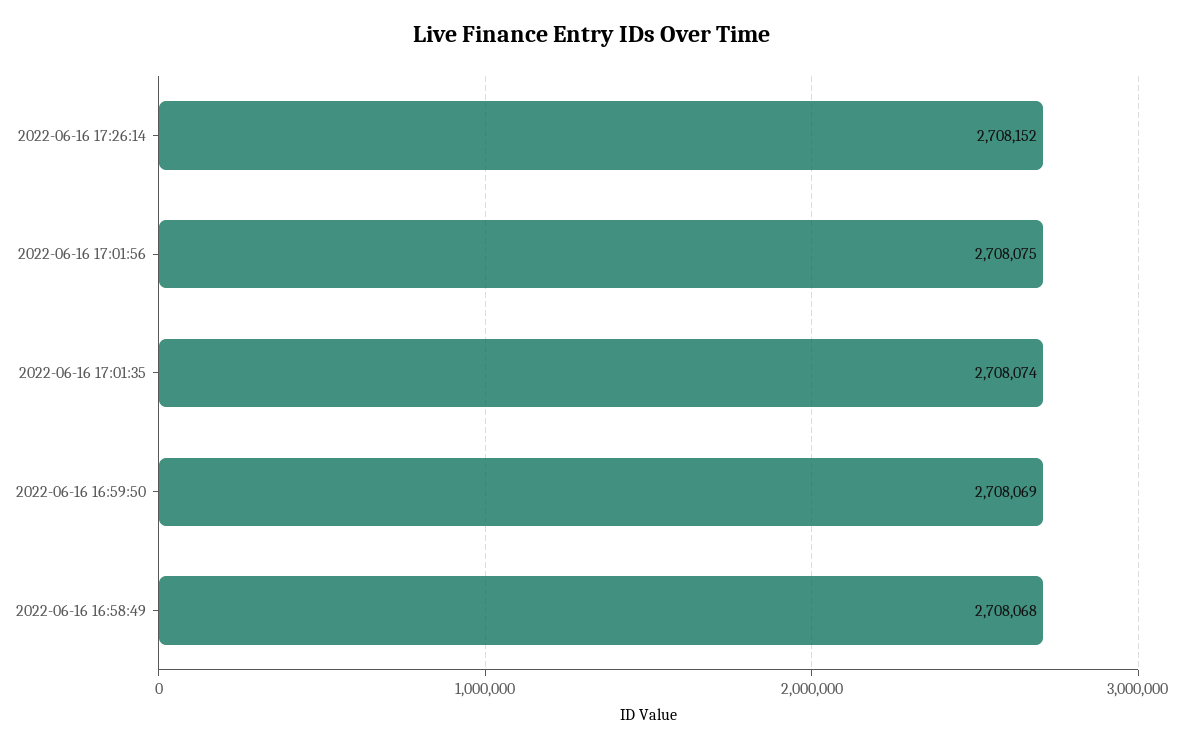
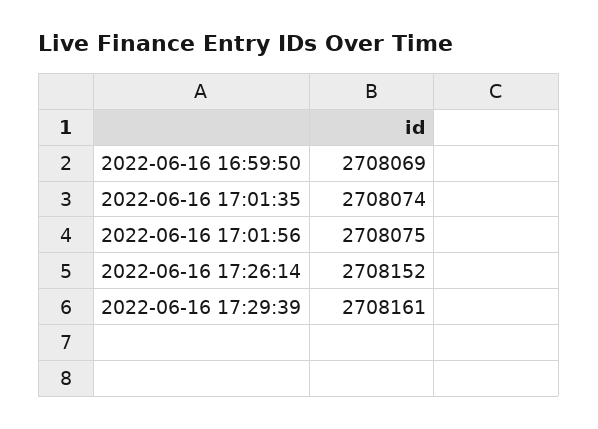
2022-06-16 16:58:49: 2708068 -> none
2022-06-16 17:29:39: none -> 2708161

